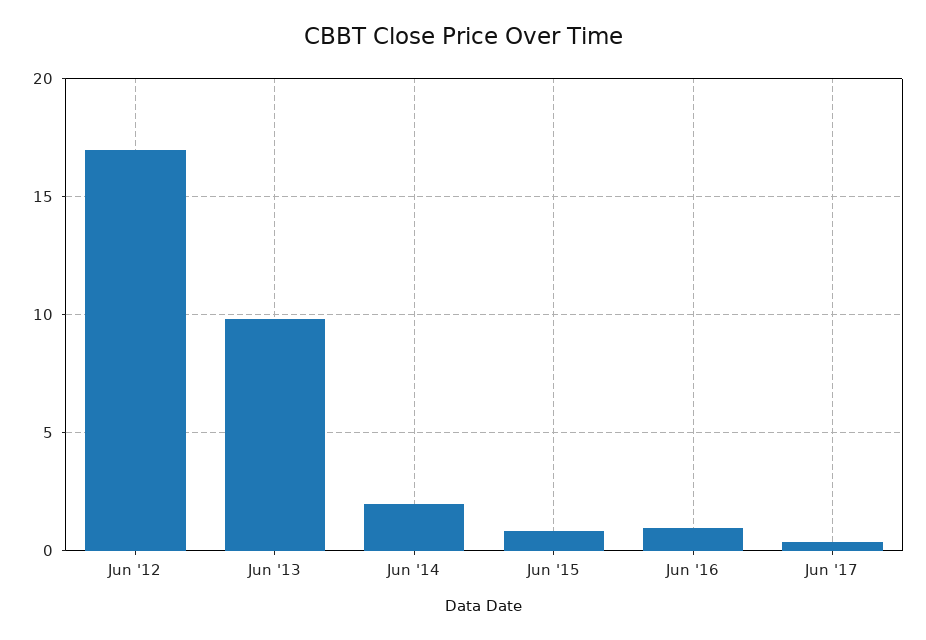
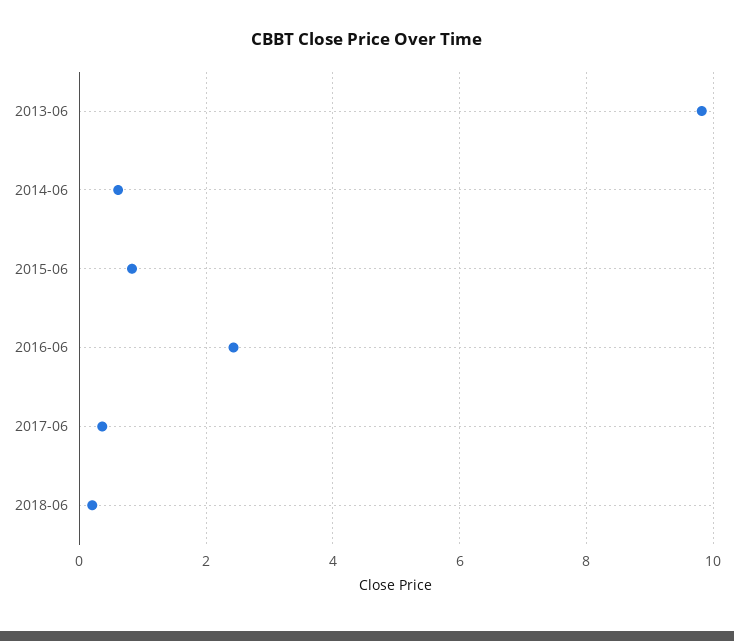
Jun '12: 17 -> none
Jun '14: 2 -> 0.6
Jun '16: 1 -> 2.4
2018-06: none -> 0.2

